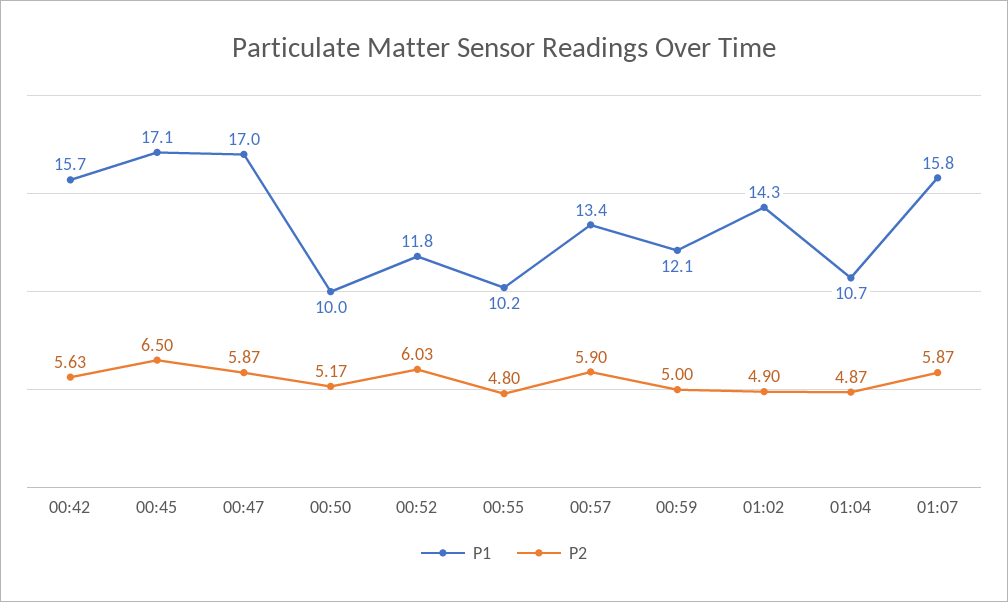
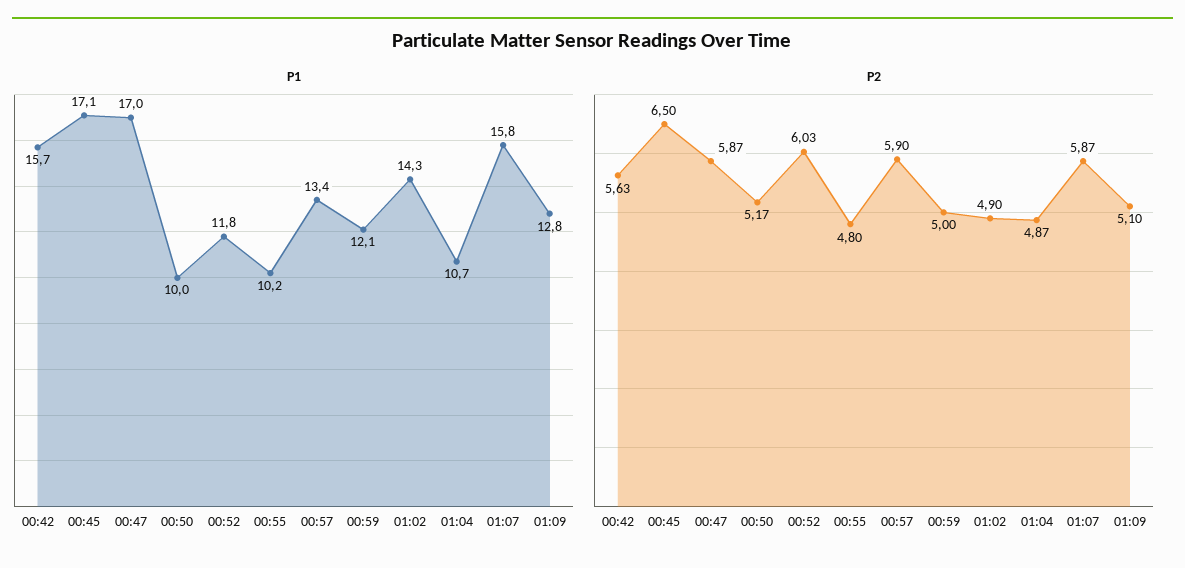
P1, 01:09: none -> 12.8
P2, 01:09: none -> 5.1

